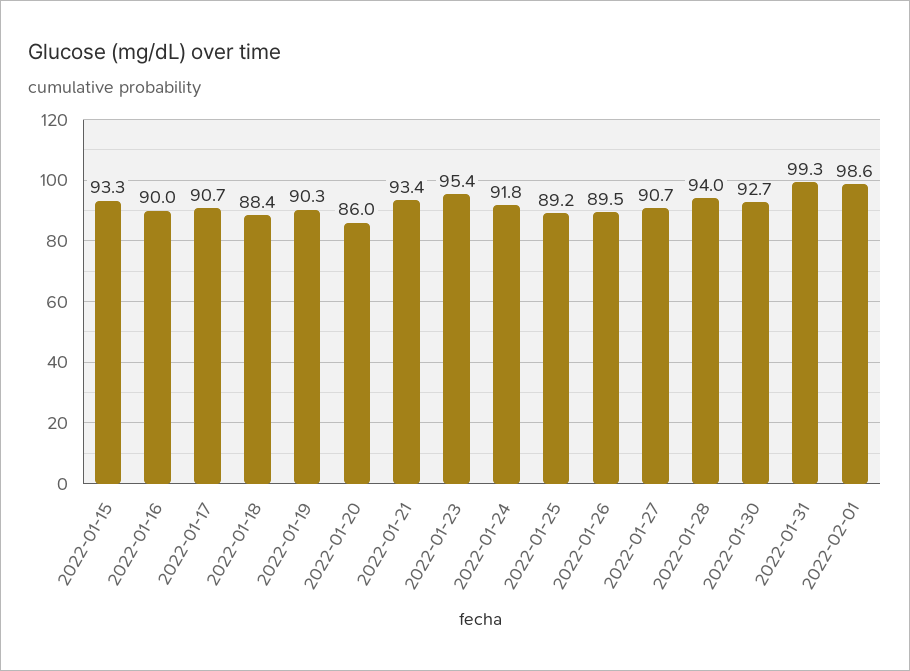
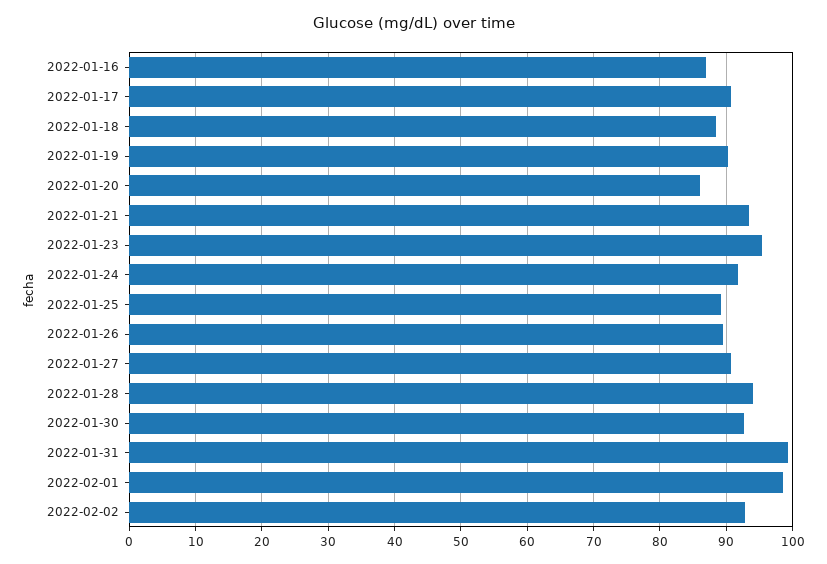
2022-01-15: 93.3 -> none
2022-01-16: 90 -> 87
2022-02-02: none -> 93

